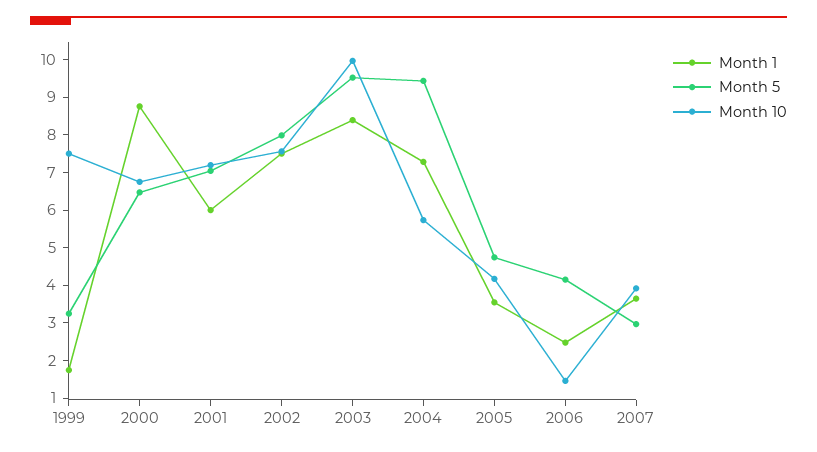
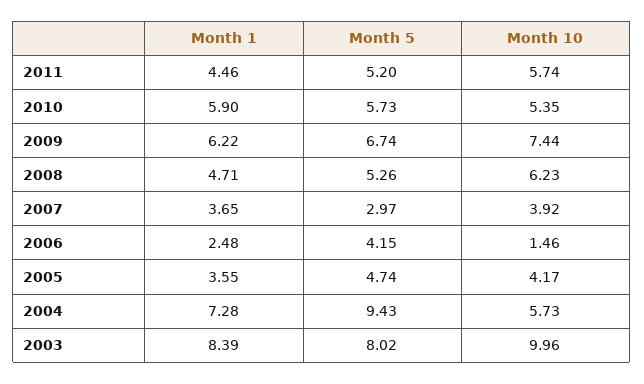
Month 1, 1999: 1.75 -> none
Month 5, 1999: 3.25 -> none
Month 10, 1999: 7.5 -> none
Month 1, 2000: 8.75 -> none
Month 5, 2000: 6.5 -> none
Month 10, 2000: 6.75 -> none
Month 1, 2001: 6 -> none
Month 5, 2001: 7 -> none
Month 10, 2001: 7.25 -> none
Month 1, 2002: 7.5 -> none
Month 5, 2002: 8 -> none
Month 10, 2002: 7.5 -> none
Month 5, 2003: 9.5 -> 8.02
Month 1, 2011: none -> 4.46
Month 5, 2011: none -> 5.2
Month 10, 2011: none -> 5.74
Month 1, 2010: none -> 5.9
Month 5, 2010: none -> 5.73
Month 10, 2010: none -> 5.35
Month 1, 2009: none -> 6.22
Month 5, 2009: none -> 6.74
Month 10, 2009: none -> 7.44
Month 1, 2008: none -> 4.71
Month 5, 2008: none -> 5.26
Month 10, 2008: none -> 6.23

